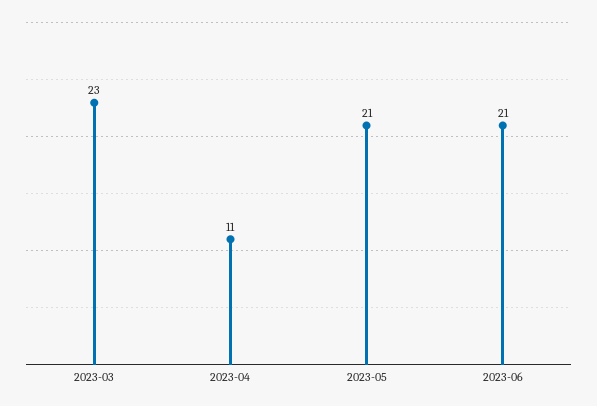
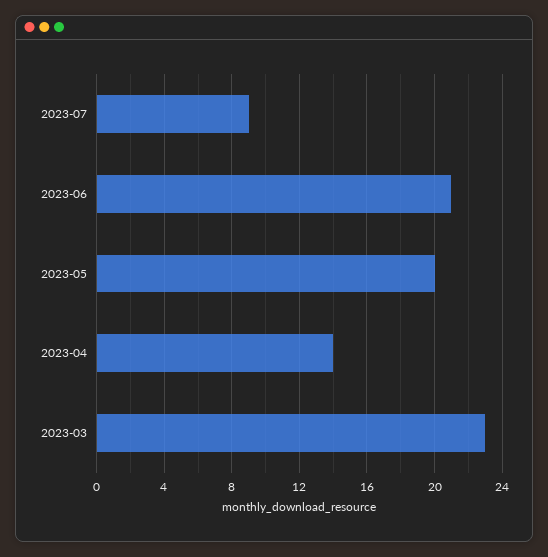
2023-04: 11 -> 14
2023-05: 21 -> 20
2023-07: none -> 9

